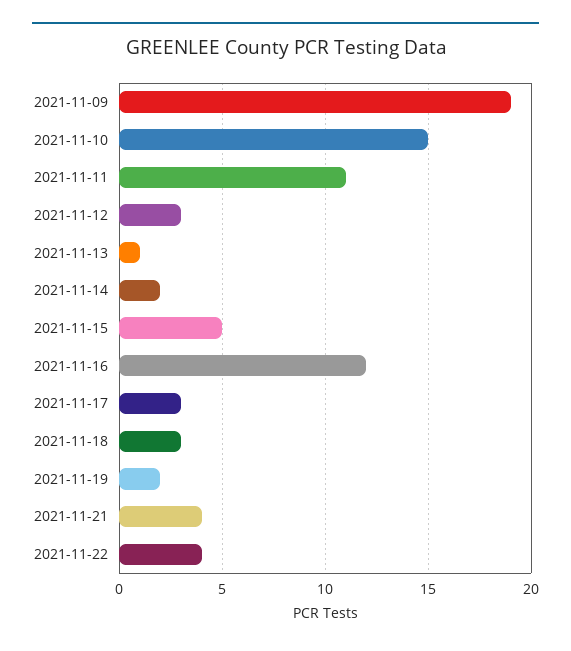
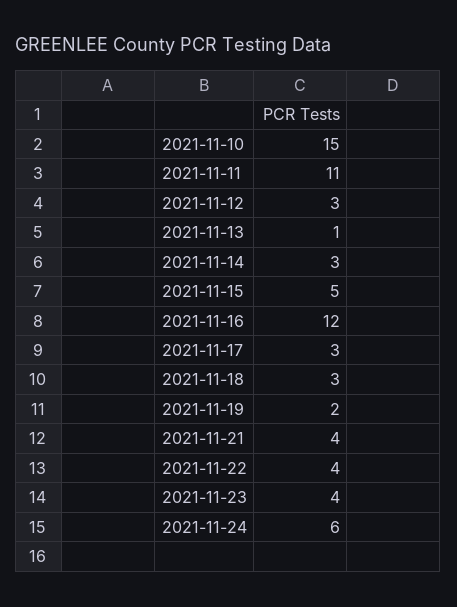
2021-11-09: 19 -> none
2021-11-14: 2 -> 3
2021-11-23: none -> 4
2021-11-24: none -> 6

